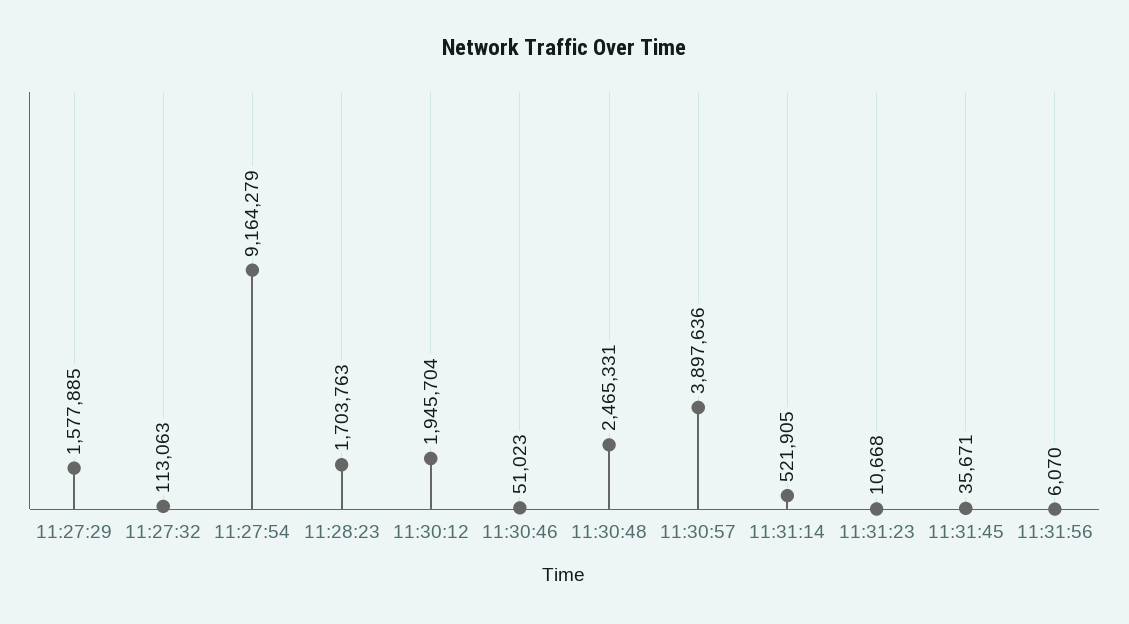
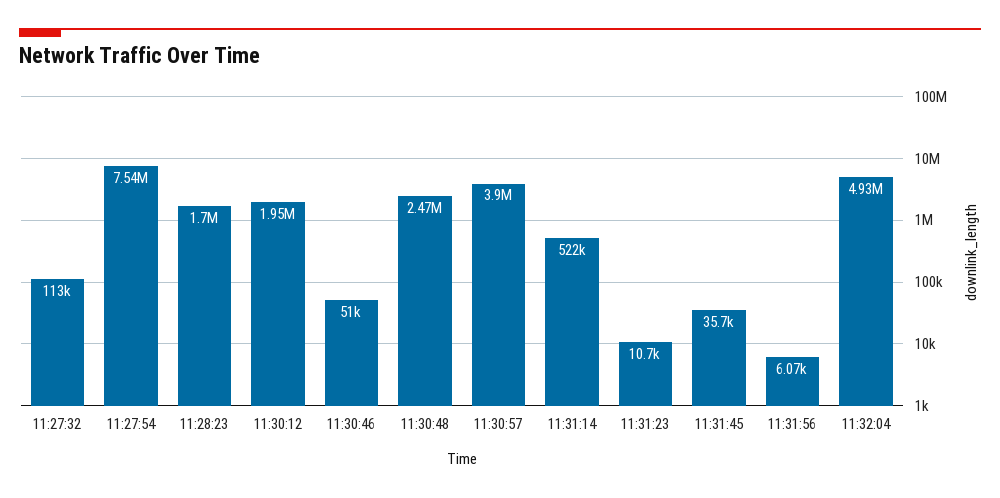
11:27:29: 1577885 -> none
11:27:54: 9164279 -> 7540000
11:32:04: none -> 4930000

